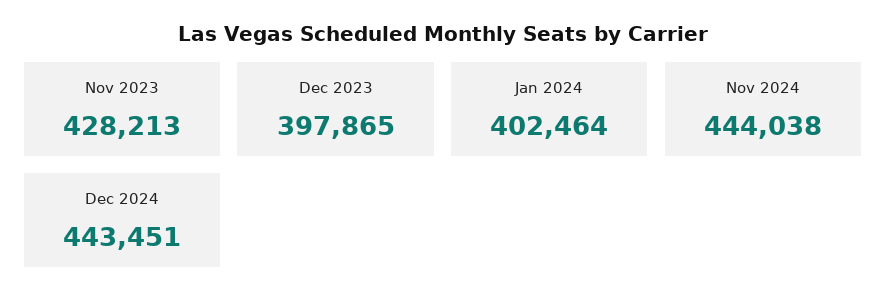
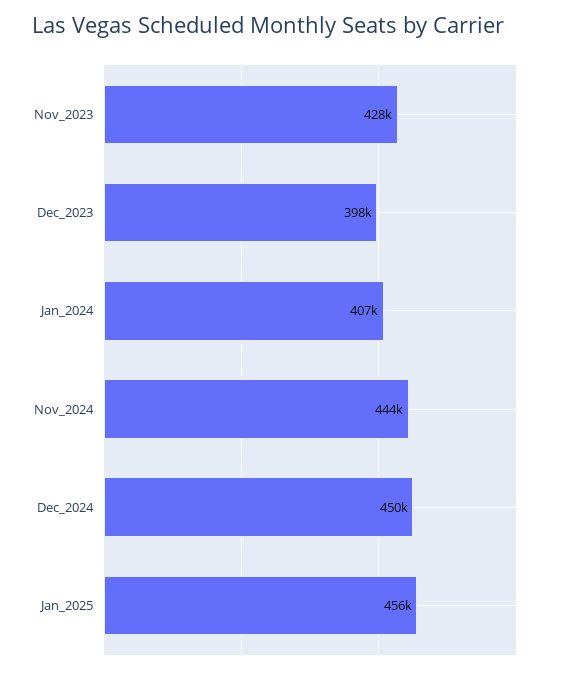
Jan 2024: 402464 -> 407000
Dec 2024: 443451 -> 450000
Jan_2025: none -> 456000

